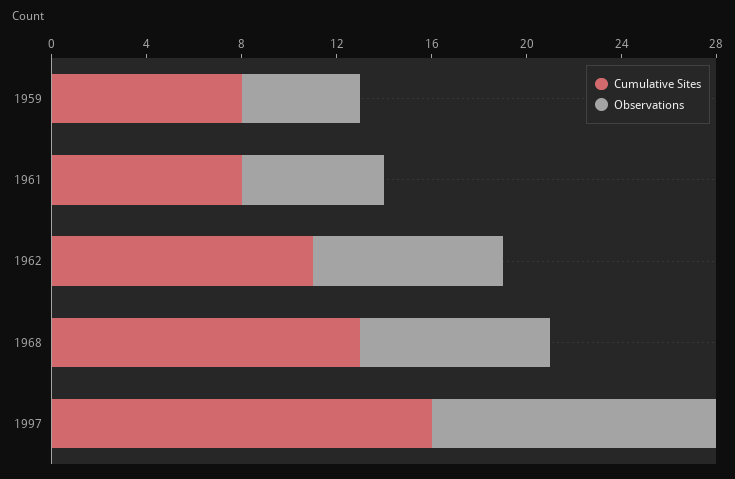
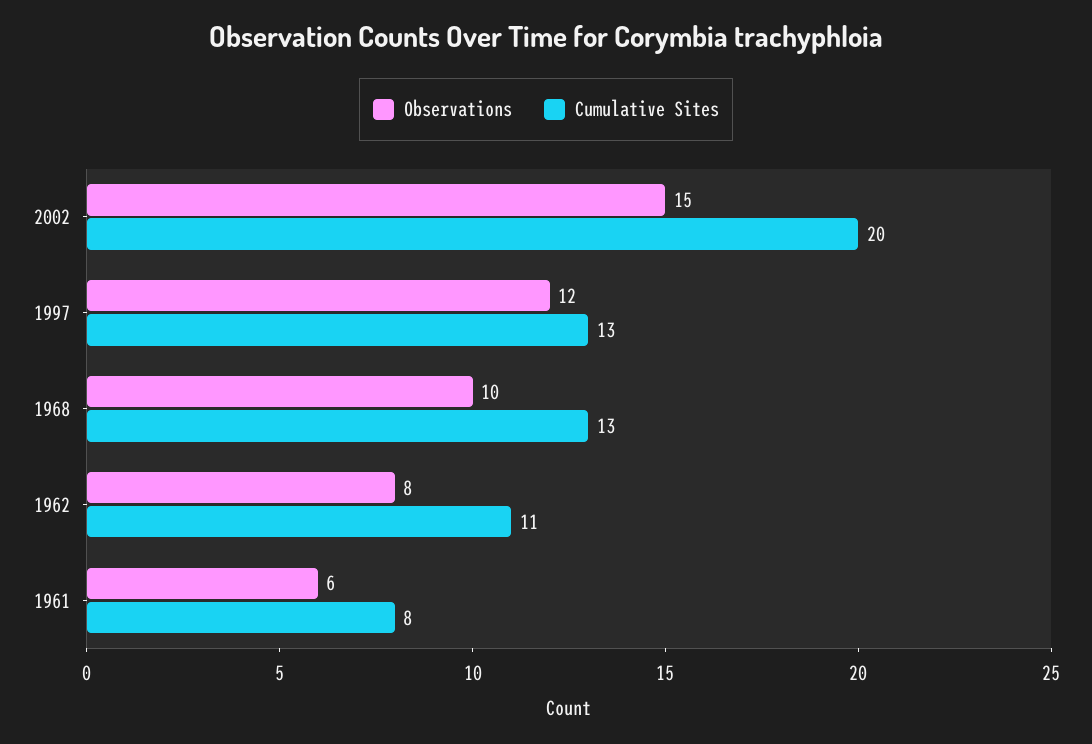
Cumulative Sites, 1959: 8 -> none
Observations, 1959: 5 -> none
Observations, 1968: 8 -> 10
Cumulative Sites, 1997: 16 -> 13
Observations, 2002: none -> 15
Cumulative Sites, 2002: none -> 20

